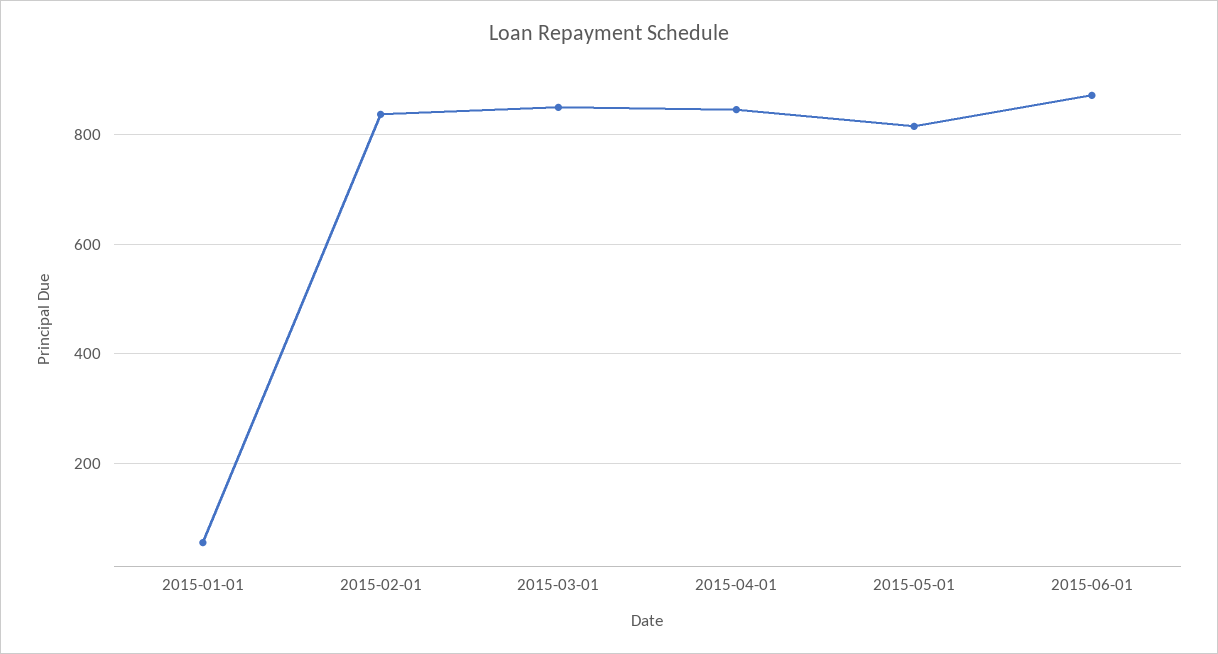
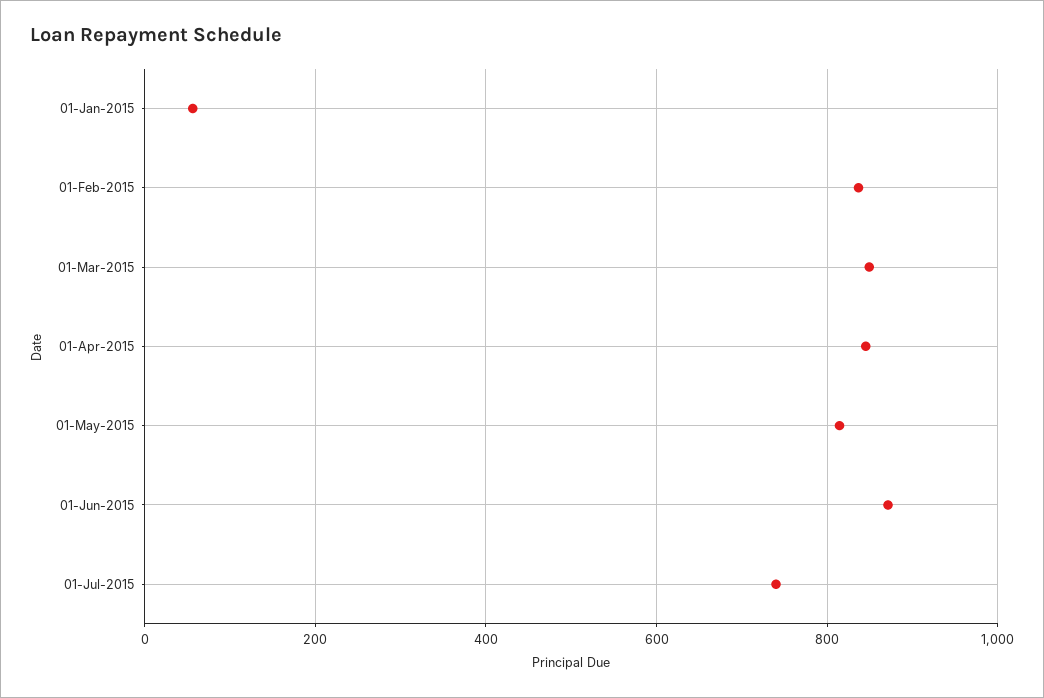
01-Jul-2015: none -> 740

